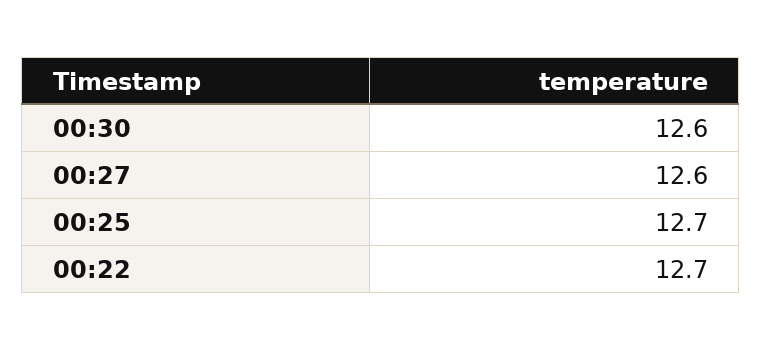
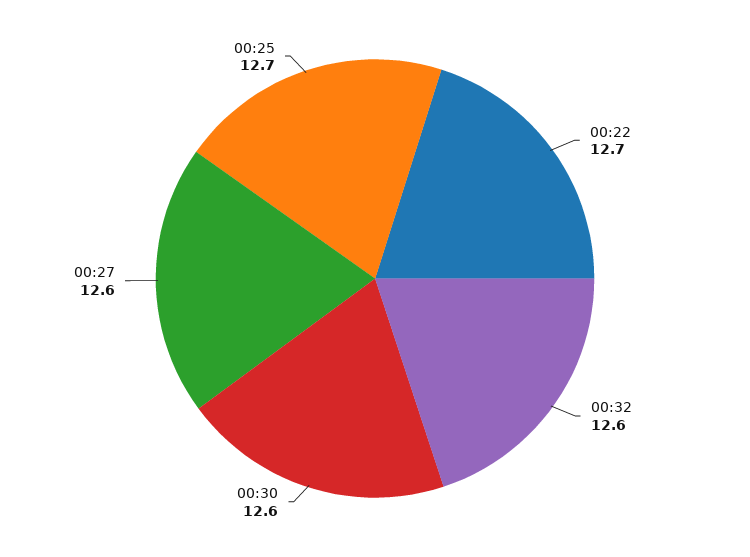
00:32: none -> 12.6

